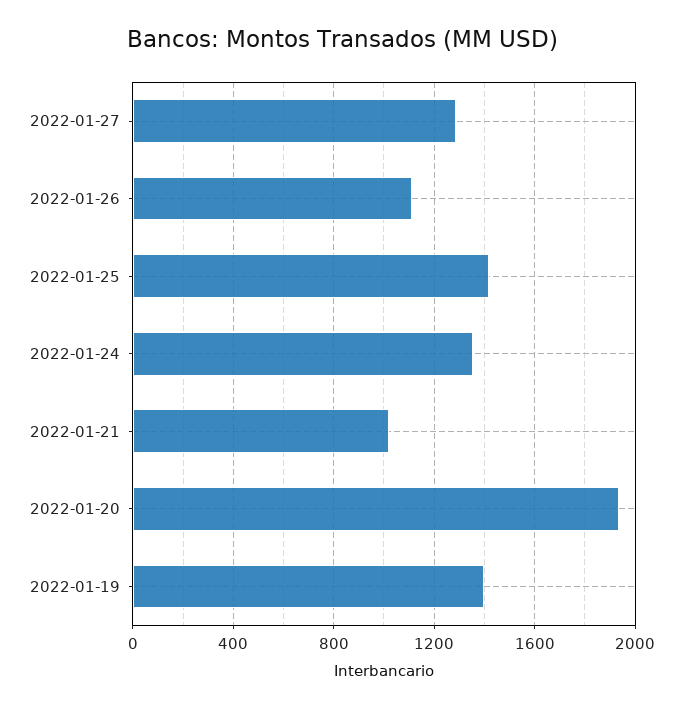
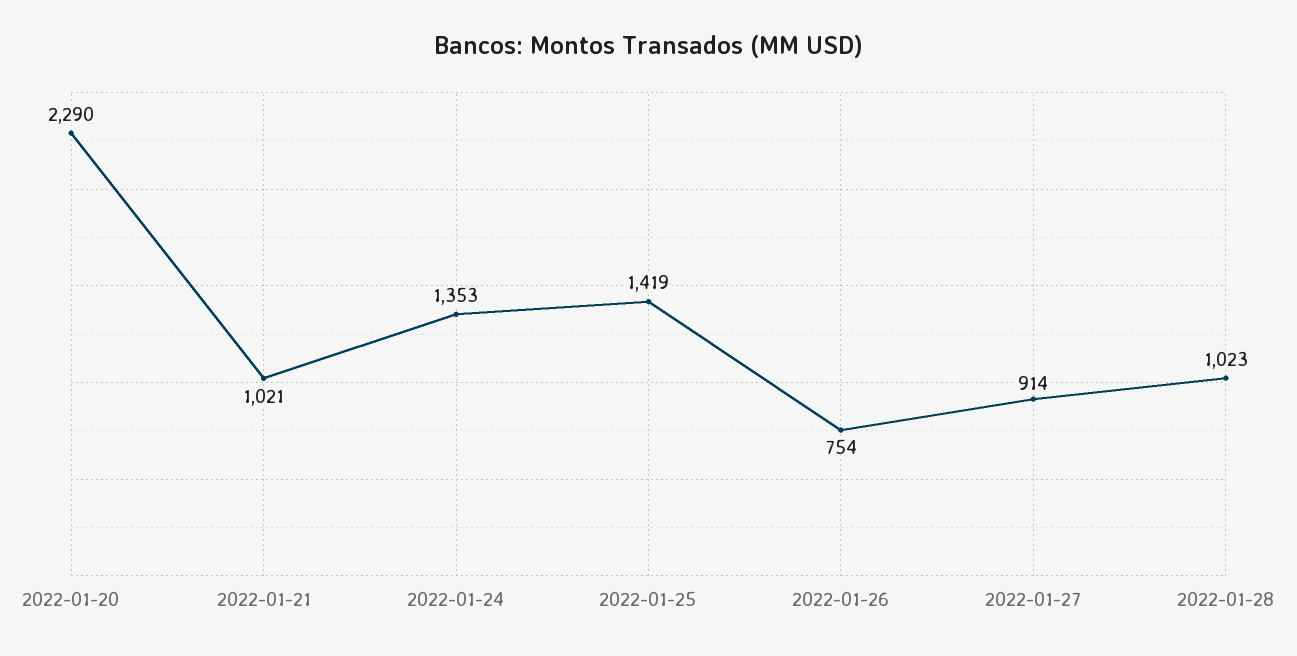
2022-01-27: 1300 -> 914
2022-01-26: 1100 -> 754
2022-01-20: 1950 -> 2290
2022-01-19: 1400 -> none
2022-01-28: none -> 1023

